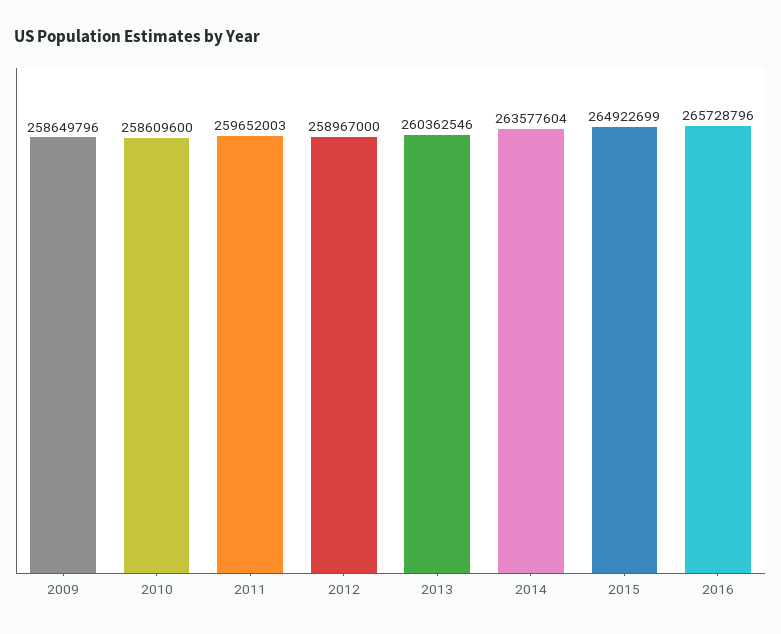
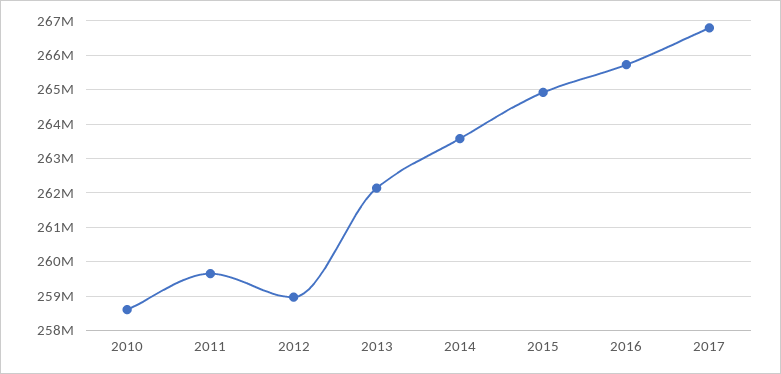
2009: 258649796 -> none
2013: 260362546 -> 262200000
2017: none -> 266800000

